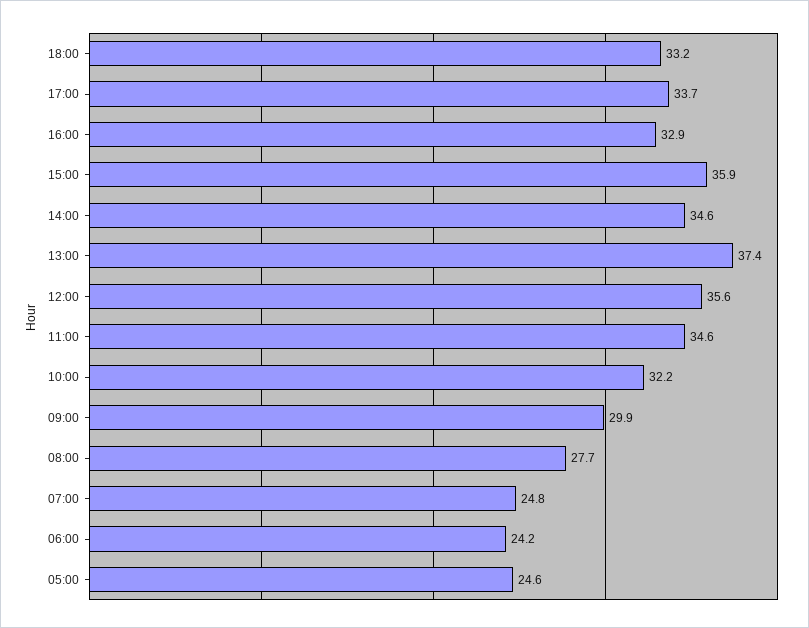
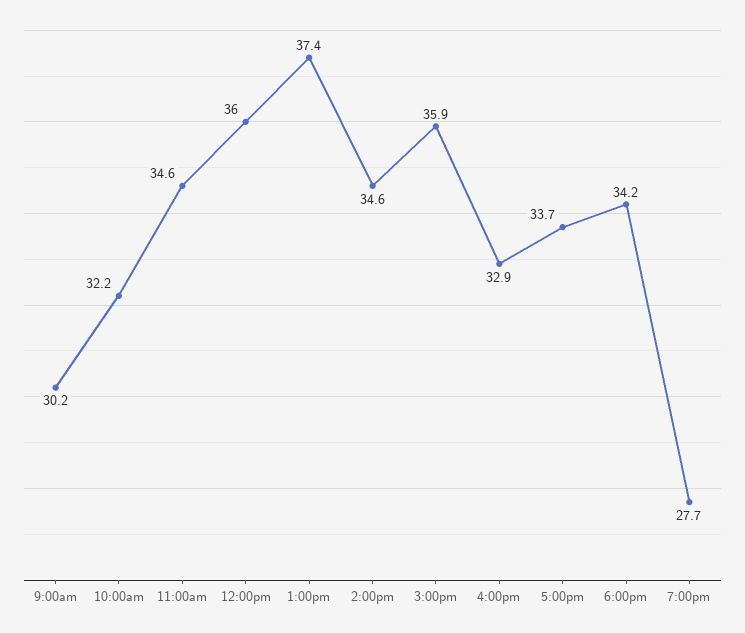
18:00: 33.2 -> 34.2
12:00: 35.6 -> 36
09:00: 29.9 -> 30.2
08:00: 27.7 -> none
07:00: 24.8 -> none
06:00: 24.2 -> none
05:00: 24.6 -> none
7:00pm: none -> 27.7

